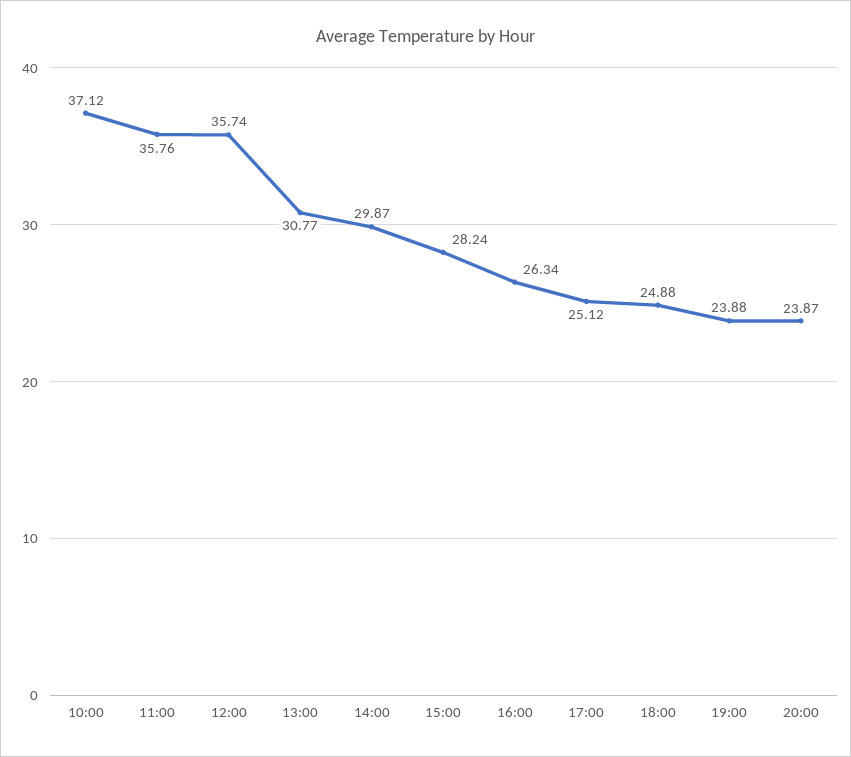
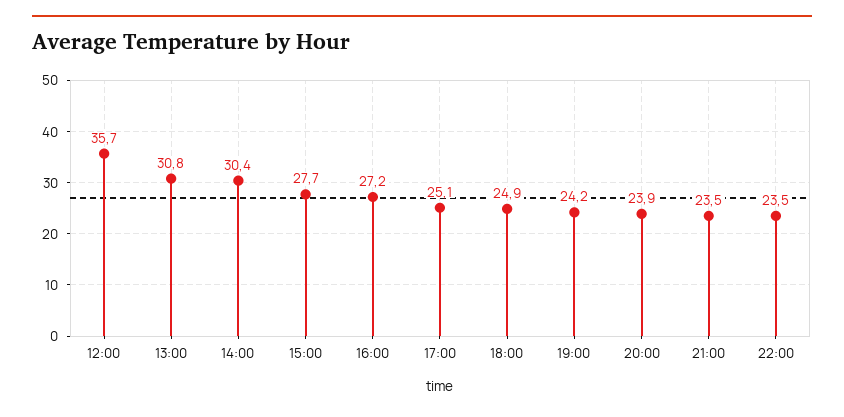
10:00: 37.12 -> none
11:00: 35.76 -> none
14:00: 29.87 -> 30.4
15:00: 28.24 -> 27.7
16:00: 26.34 -> 27.2
19:00: 23.88 -> 24.2
21:00: none -> 23.5
22:00: none -> 23.5

